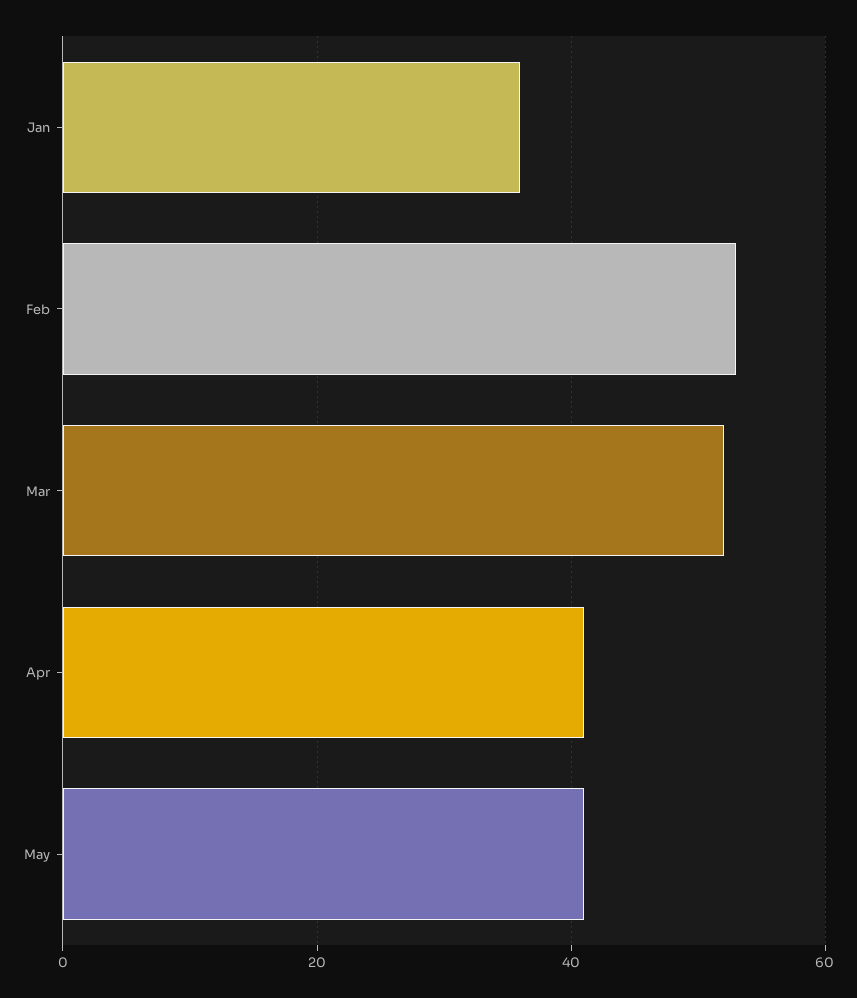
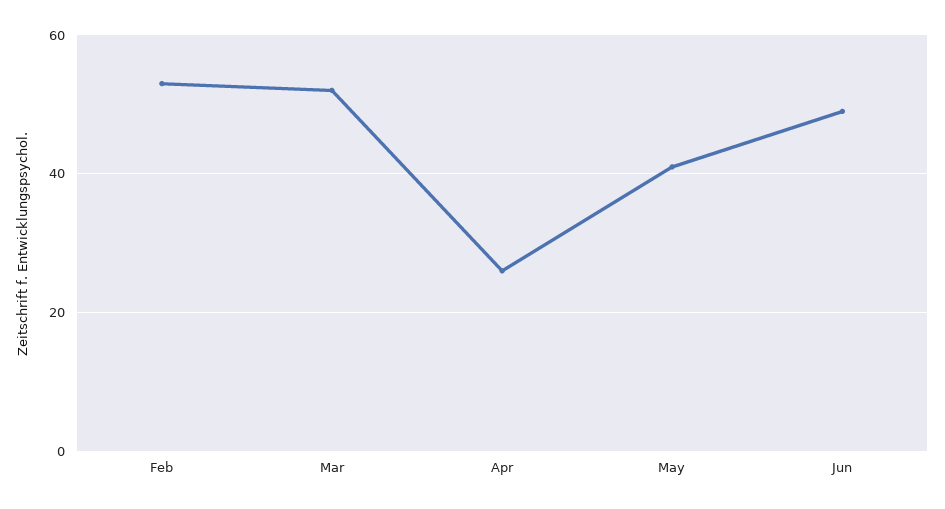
Jan: 35 -> none
Apr: 40 -> 25
Jun: none -> 50

